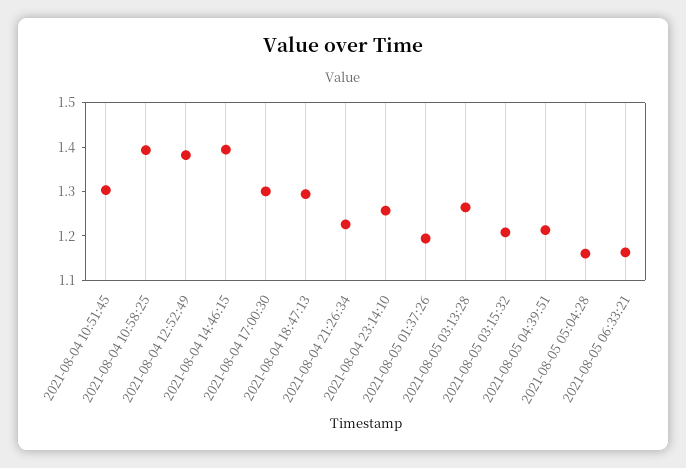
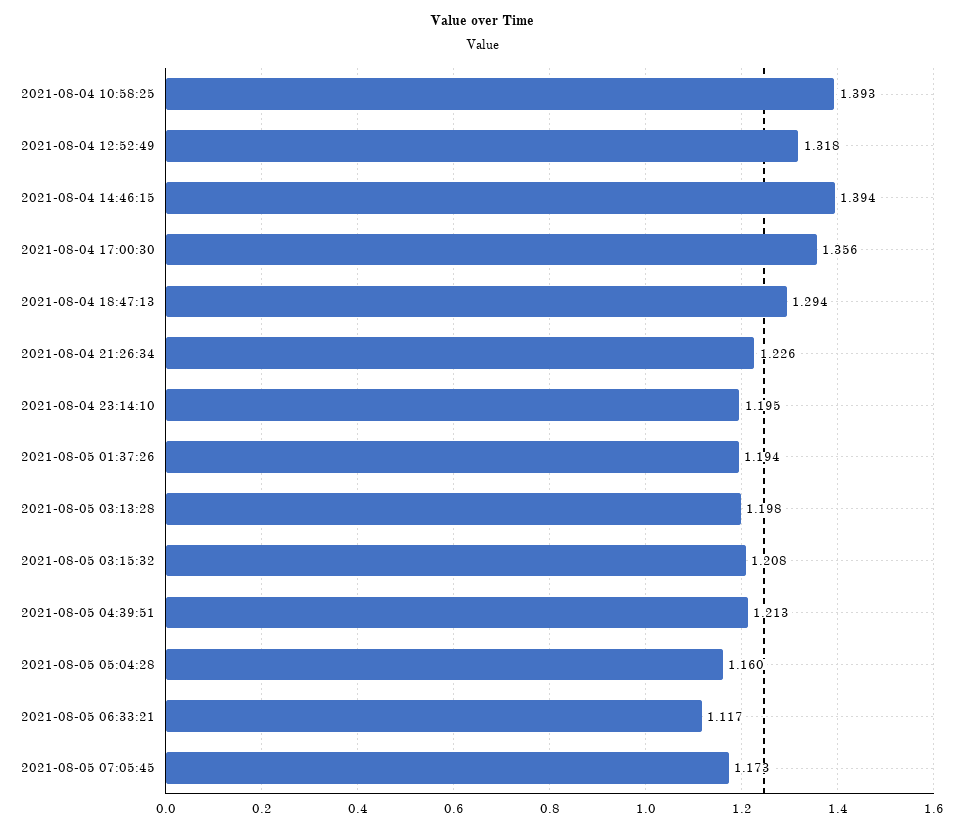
2021-08-04 10:51:45: 1.3 -> none
2021-08-04 12:52:49: 1.38 -> 1.318
2021-08-04 17:00:30: 1.3 -> 1.356
2021-08-04 23:14:10: 1.26 -> 1.195
2021-08-05 03:13:28: 1.26 -> 1.198
2021-08-05 06:33:21: 1.16 -> 1.117
2021-08-05 07:05:45: none -> 1.173

